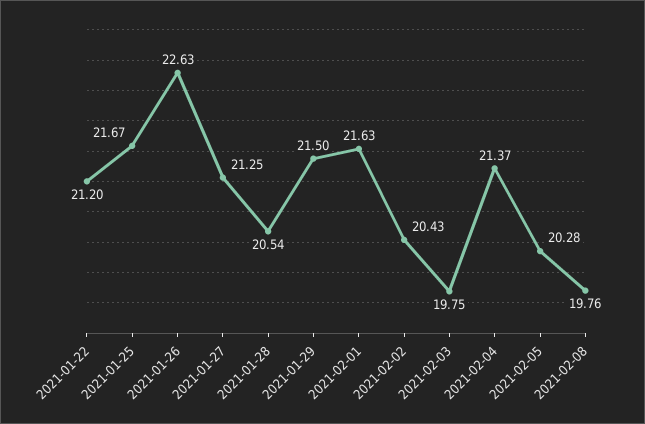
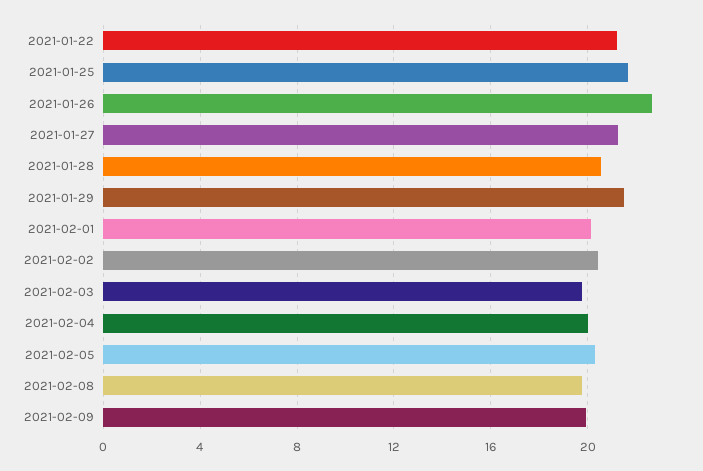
2021-02-01: 21.63 -> 20
2021-02-04: 21.37 -> 20
2021-02-09: none -> 20

